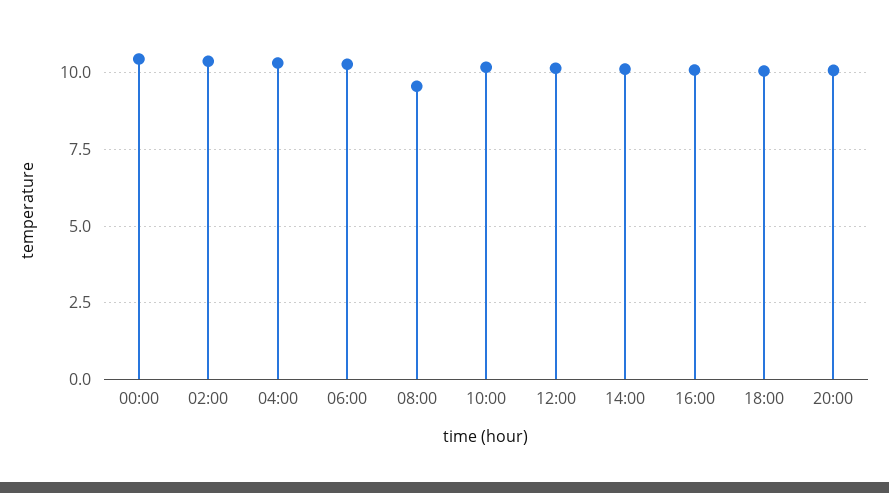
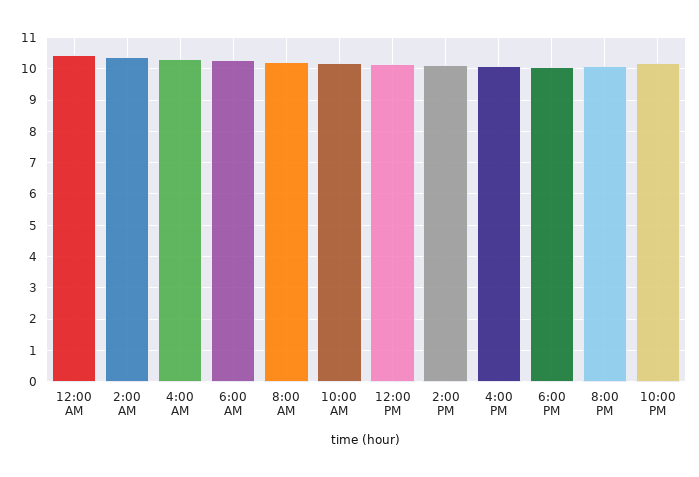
08:00: 9.5 -> 10.2
10:00 PM: none -> 10.2

